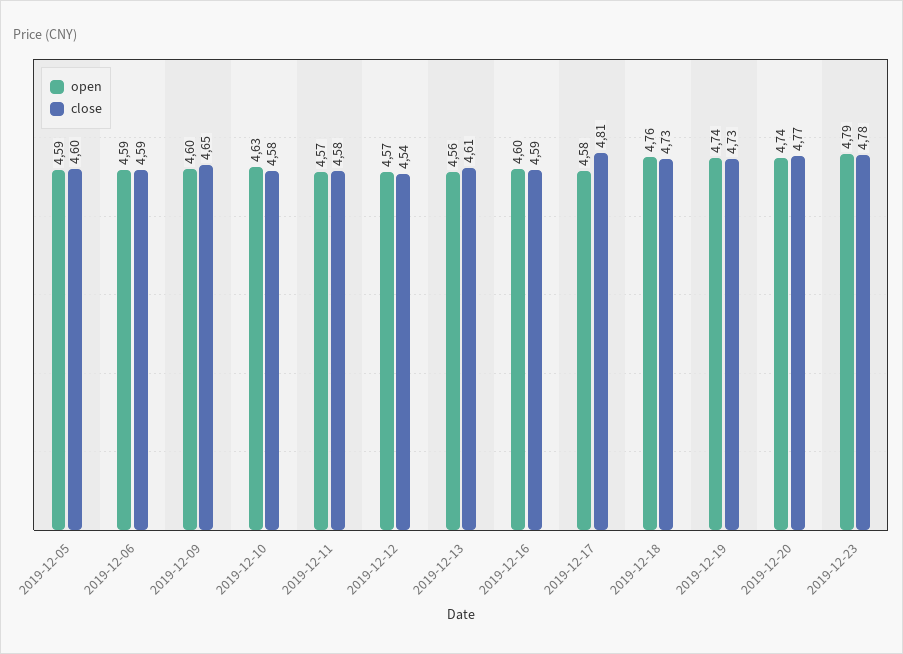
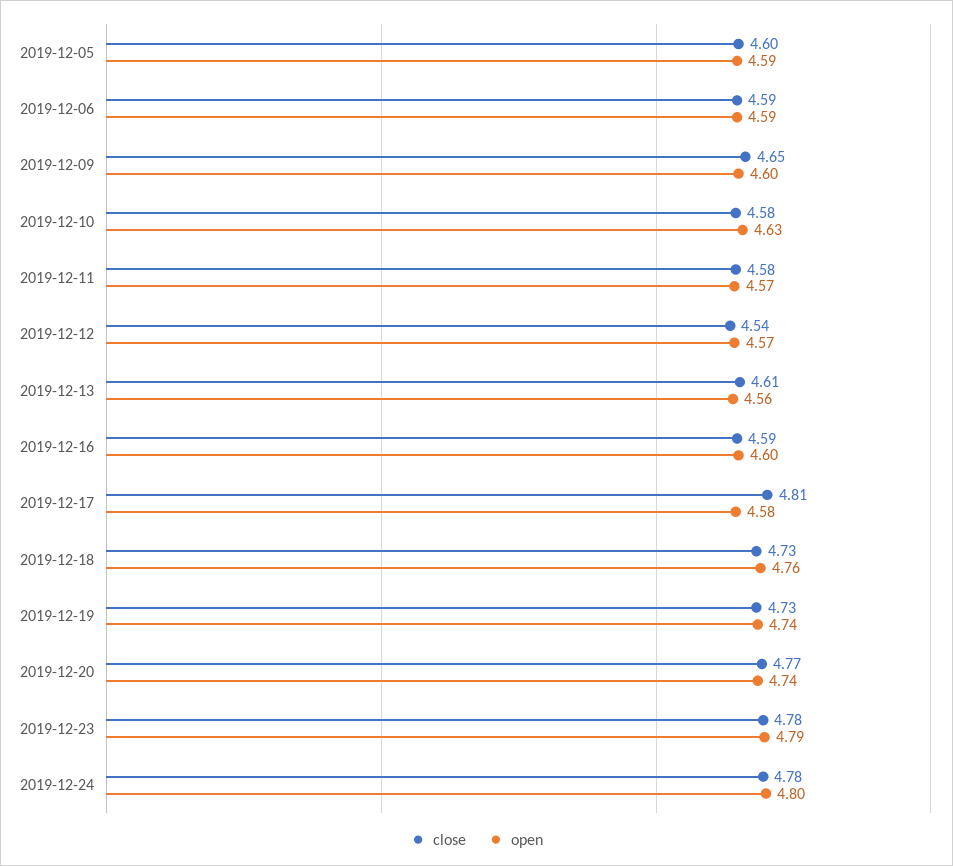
close, 2019-12-24: none -> 4.78
open, 2019-12-24: none -> 4.8

